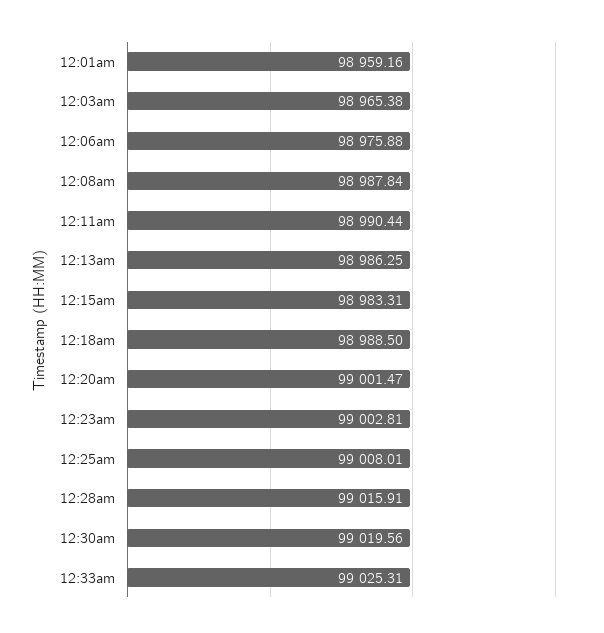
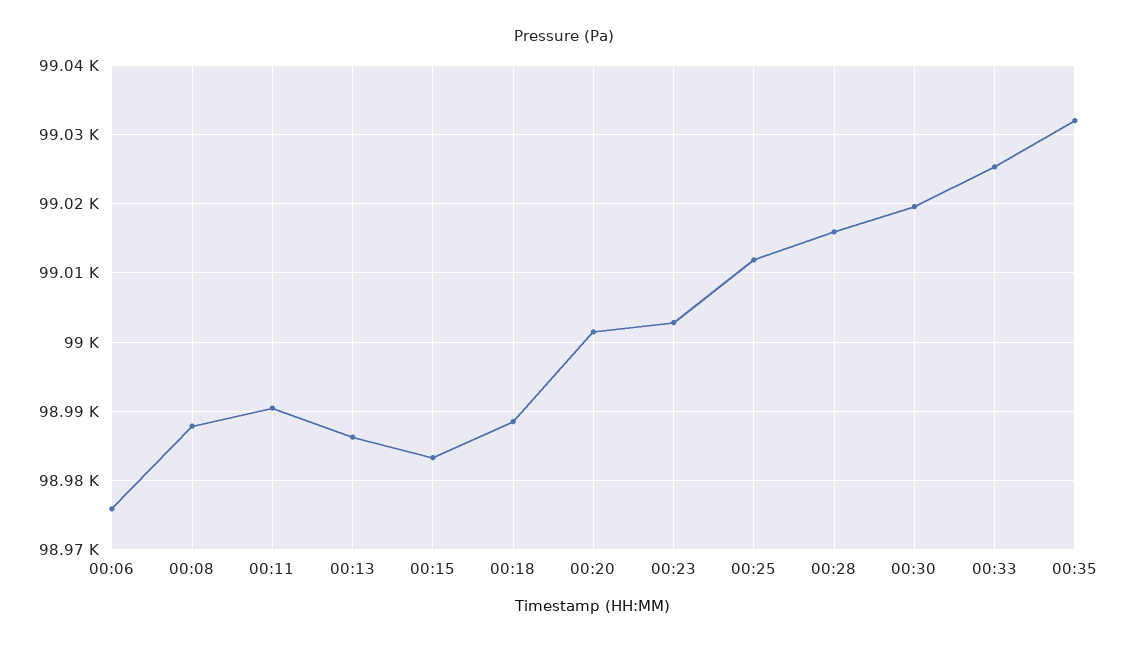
12:01am: 98959.16 -> none
12:03am: 98965.38 -> none
12:25am: 99008.01 -> 99012
00:35: none -> 99032

